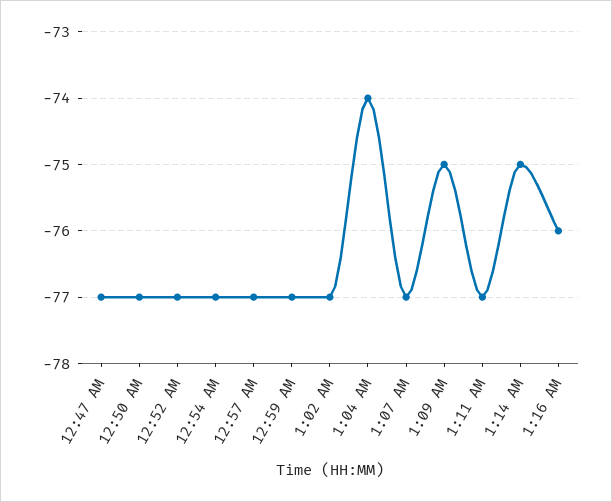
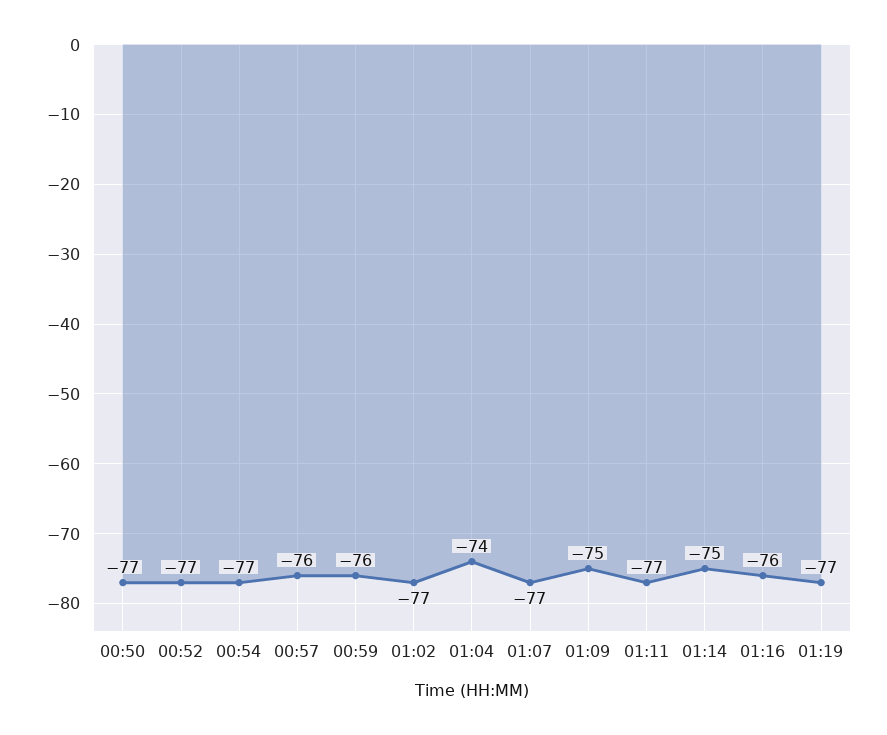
12:47 AM: -77 -> none
12:57 AM: -77 -> -76
12:59 AM: -77 -> -76
01:19: none -> -77

